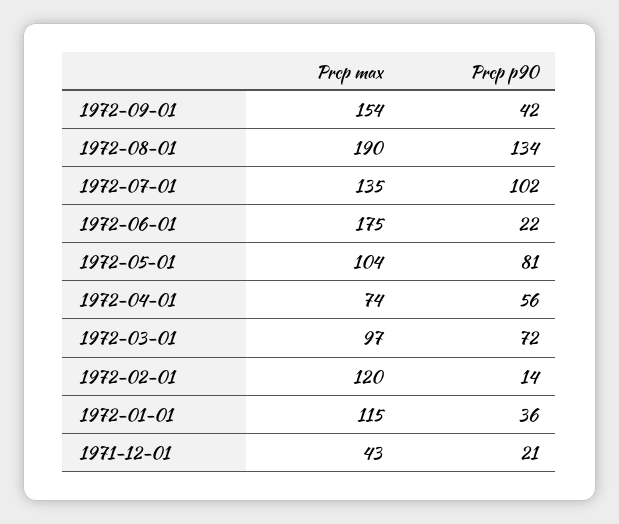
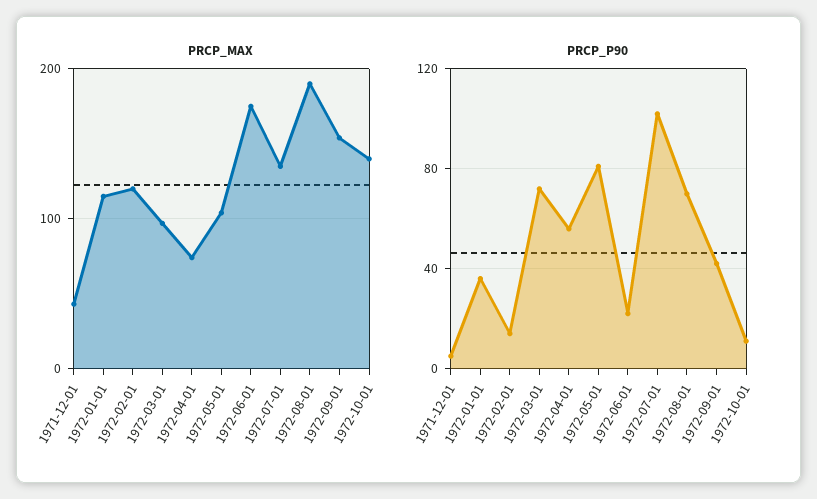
Prcp p90, 1972-08-01: 134 -> 70
Prcp p90, 1971-12-01: 21 -> 5
Prcp max, 1972-10-01: none -> 140
Prcp p90, 1972-10-01: none -> 10

